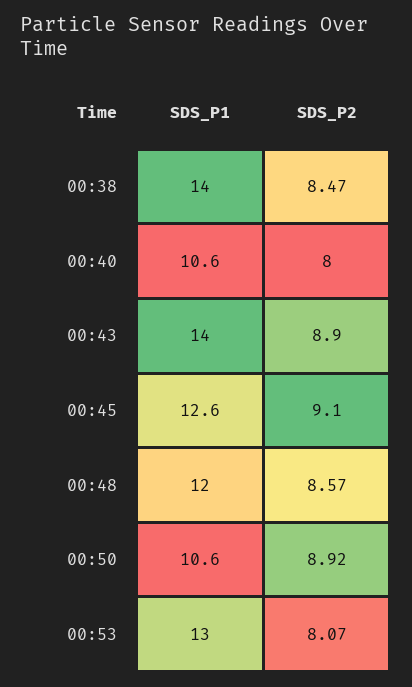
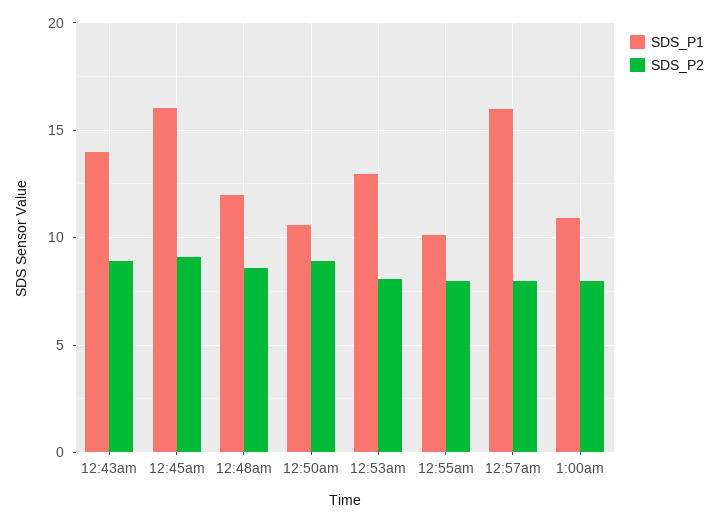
SDS_P1, 00:38: 14 -> none
SDS_P2, 00:38: 8.47 -> none
SDS_P1, 00:40: 10.6 -> none
SDS_P2, 00:40: 8 -> none
SDS_P1, 00:45: 12.6 -> 16
SDS_P1, 12:55am: none -> 10
SDS_P2, 12:55am: none -> 8
SDS_P1, 12:57am: none -> 16
SDS_P2, 12:57am: none -> 8
SDS_P1, 1:00am: none -> 11
SDS_P2, 1:00am: none -> 8

